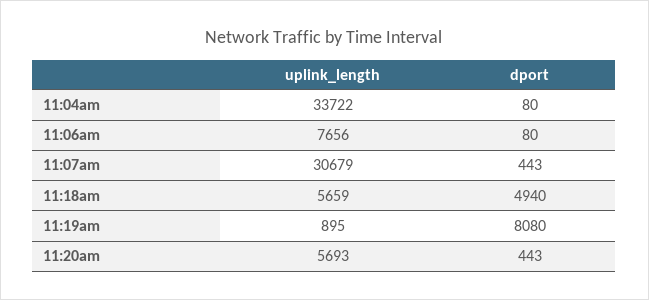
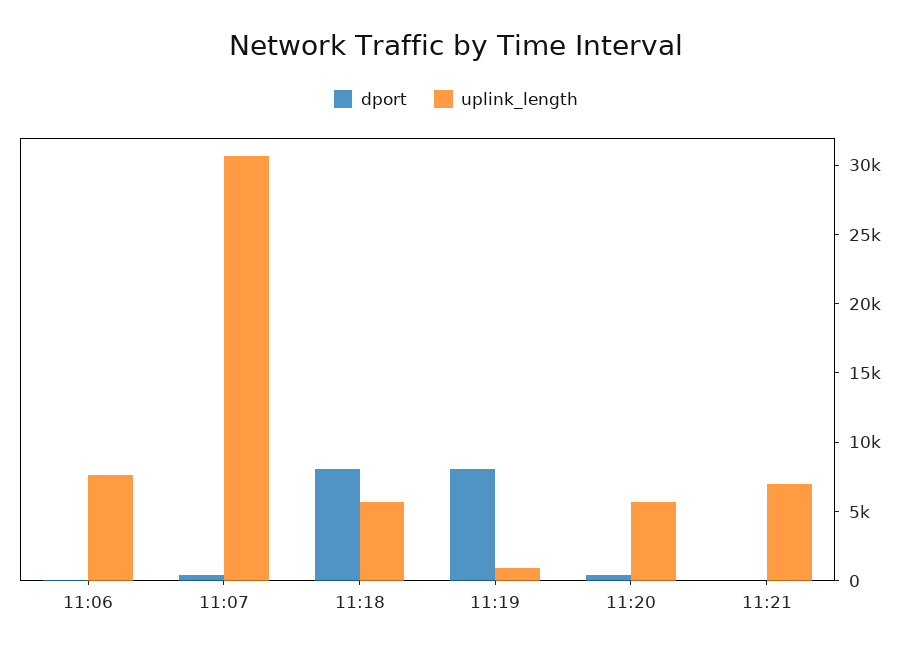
uplink_length, 11:04am: 33722 -> none
dport, 11:04am: 80 -> none
dport, 11:18am: 4940 -> 8000
dport, 11:21: none -> 0
uplink_length, 11:21: none -> 7000

